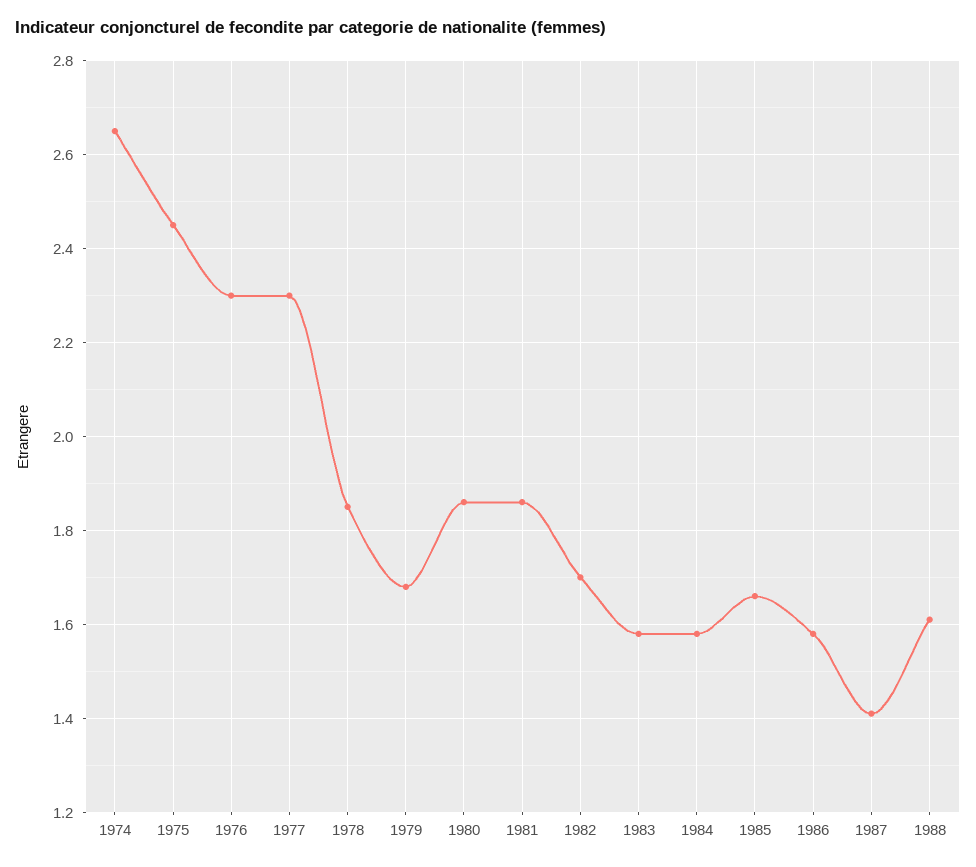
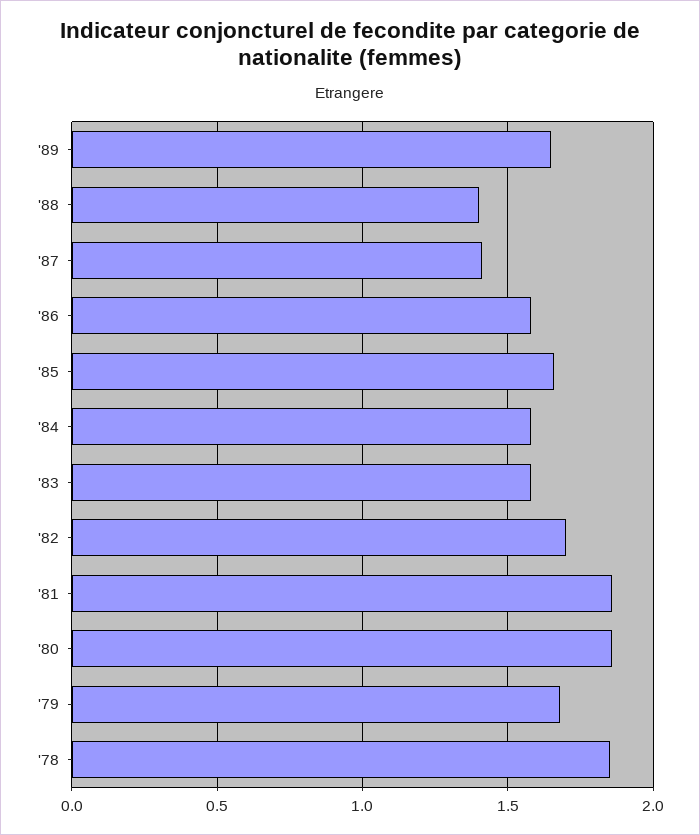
1974: 2.65 -> none
1975: 2.45 -> none
1976: 2.3 -> none
1977: 2.3 -> none
1988: 1.6 -> 1.4
'89: none -> 1.65

